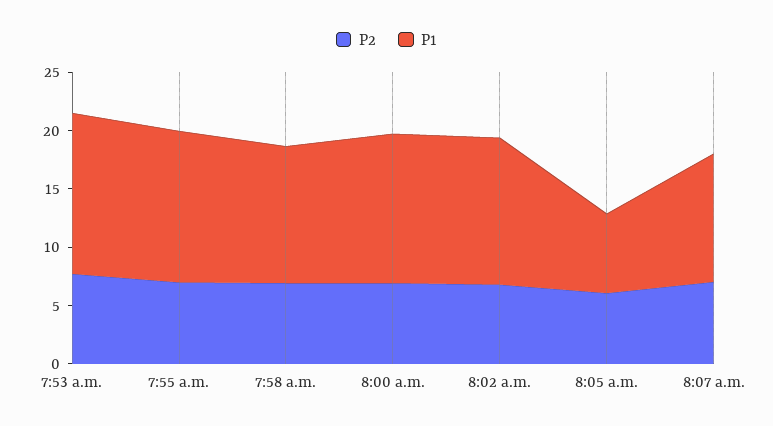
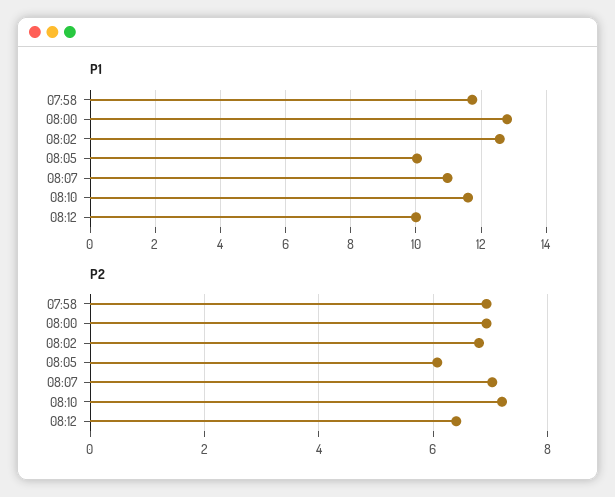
P2, 7:53 a.m.: 8 -> none
P1, 7:53 a.m.: 14 -> none
P2, 7:55 a.m.: 7 -> none
P1, 7:55 a.m.: 13 -> none
P1, 8:05 a.m.: 7 -> 10
P1, 08:10: none -> 11.6
P1, 08:12: none -> 10
P2, 08:10: none -> 7.2
P2, 08:12: none -> 6.4

